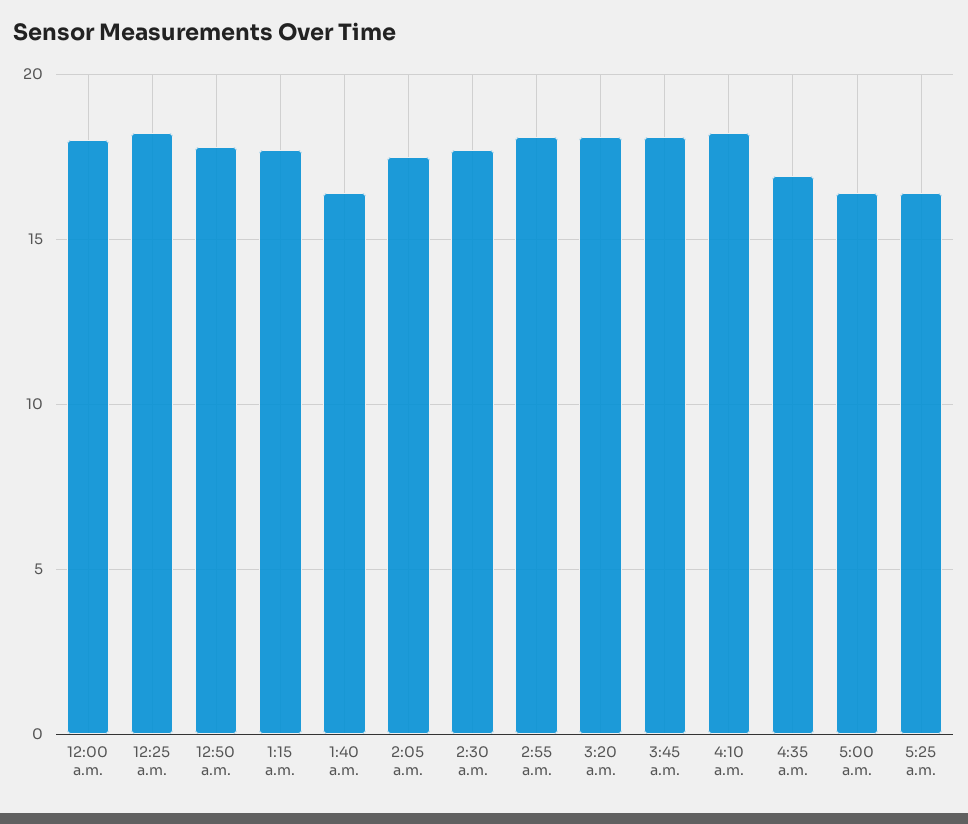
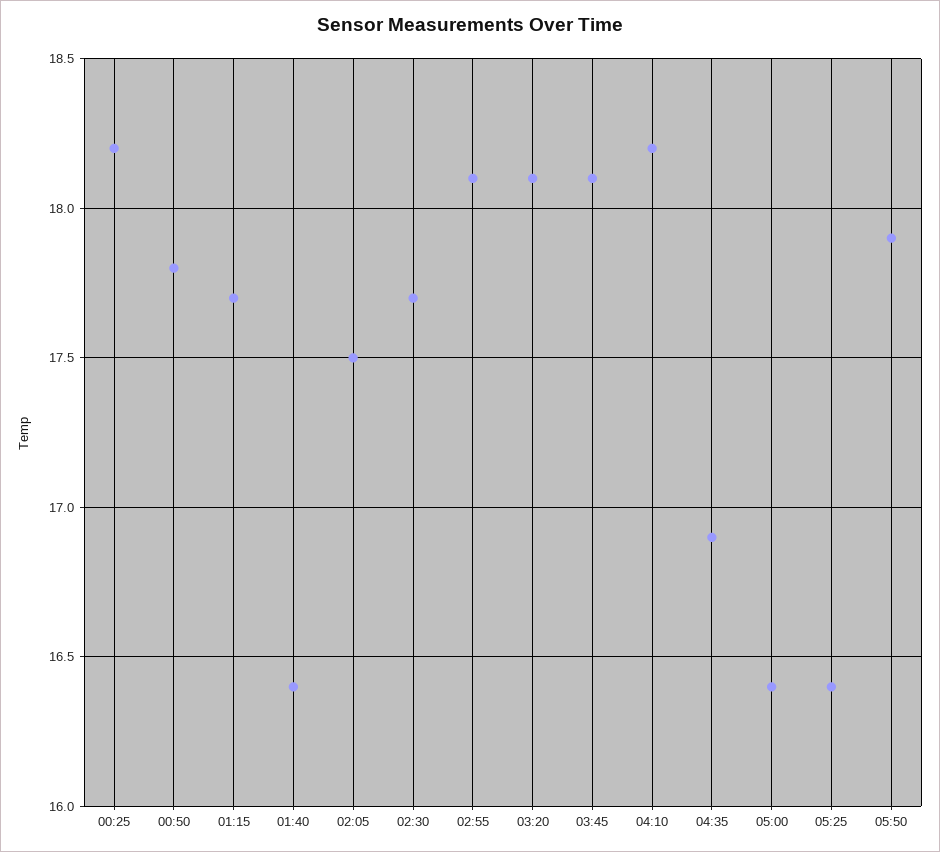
12:00 a.m.: 18 -> none
05:50: none -> 17.9

